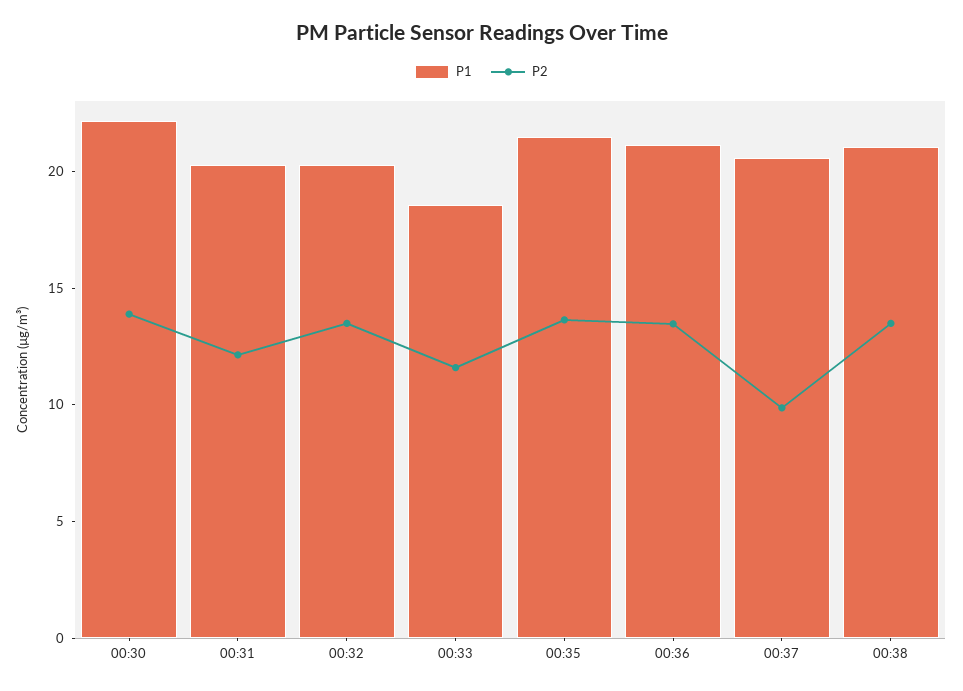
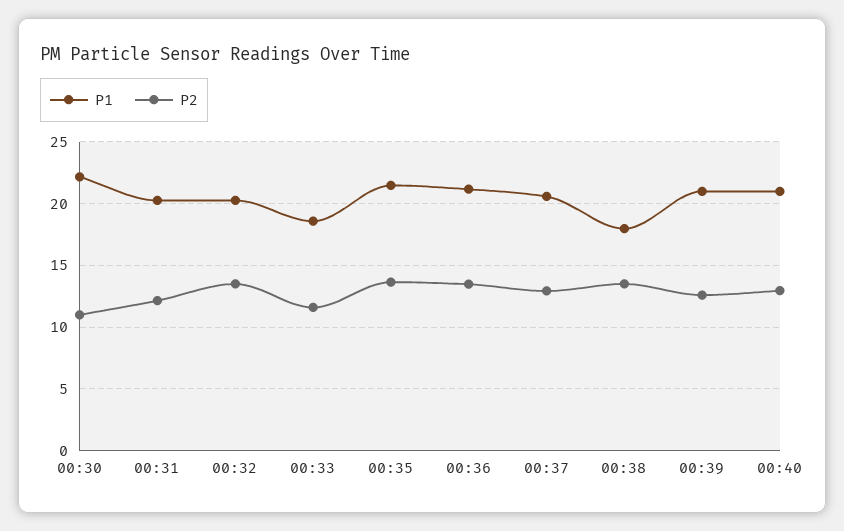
P2, 00:30: 14 -> 11
P2, 00:37: 10 -> 13
P1, 00:38: 21 -> 18
P1, 00:39: none -> 21
P2, 00:39: none -> 12.5
P1, 00:40: none -> 21
P2, 00:40: none -> 13

